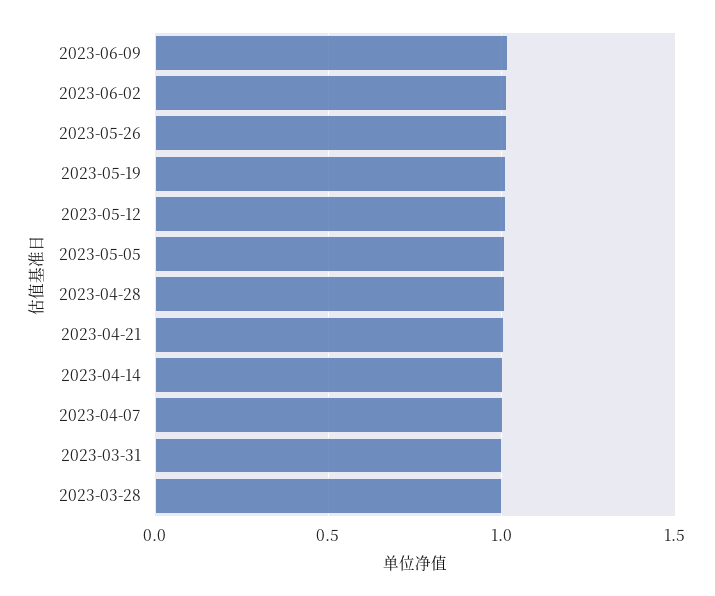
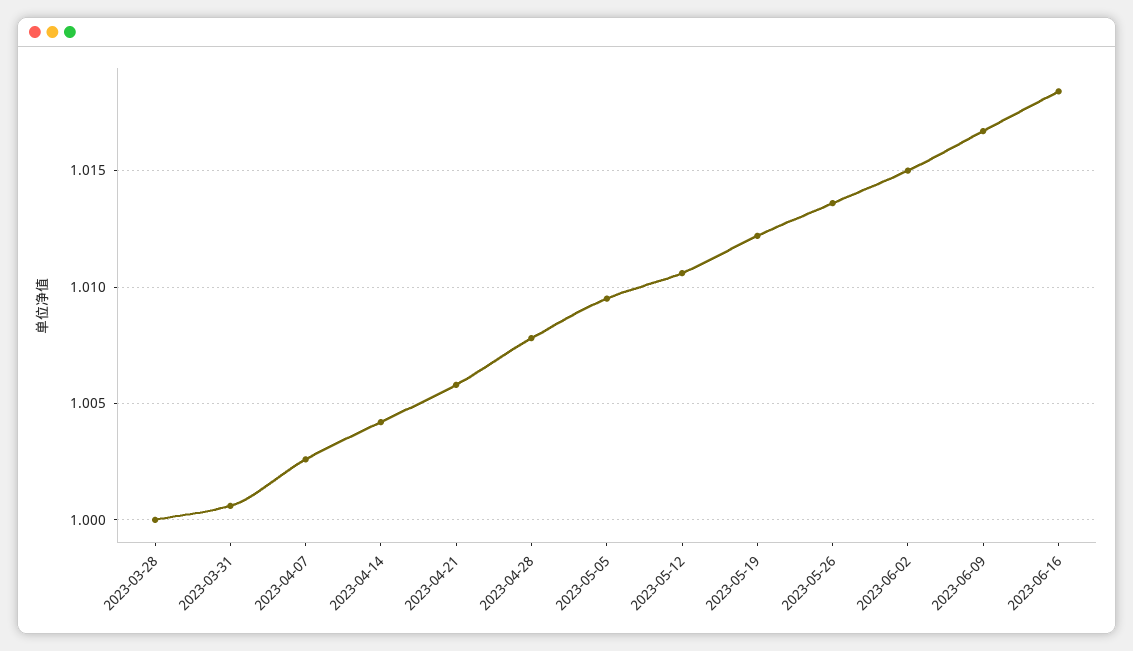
2023-06-16: none -> 1.0185

